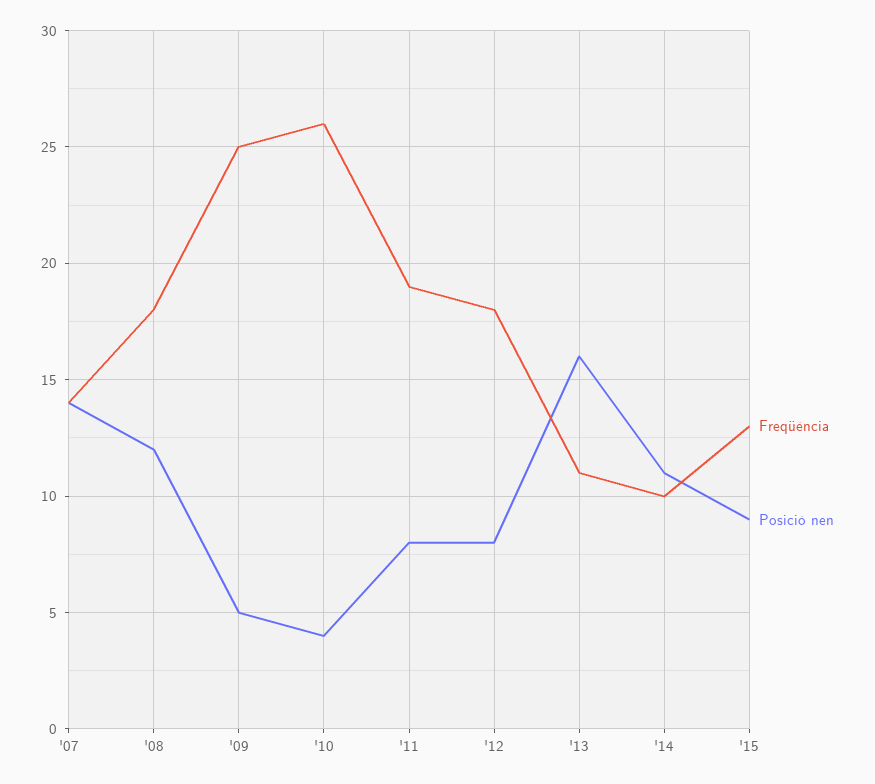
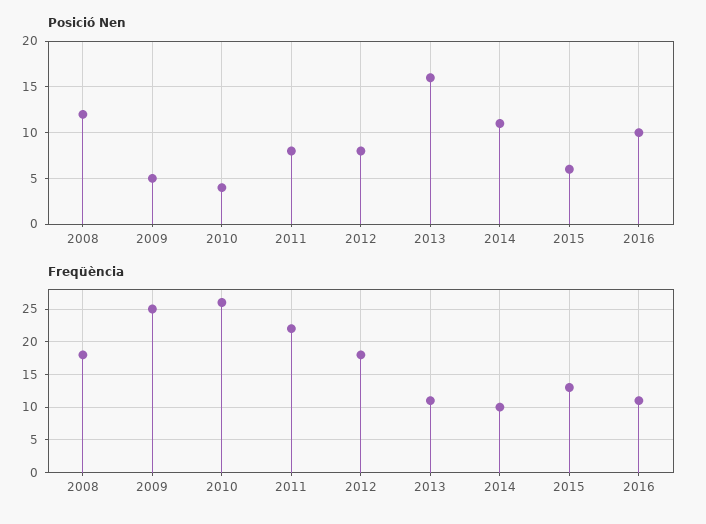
Freqüència, '07: 14 -> none
Posició nen, '07: 14 -> none
Freqüència, '11: 19 -> 22
Posició nen, '15: 9 -> 6
Posició nen, 2016: none -> 10
Freqüència, 2016: none -> 11

